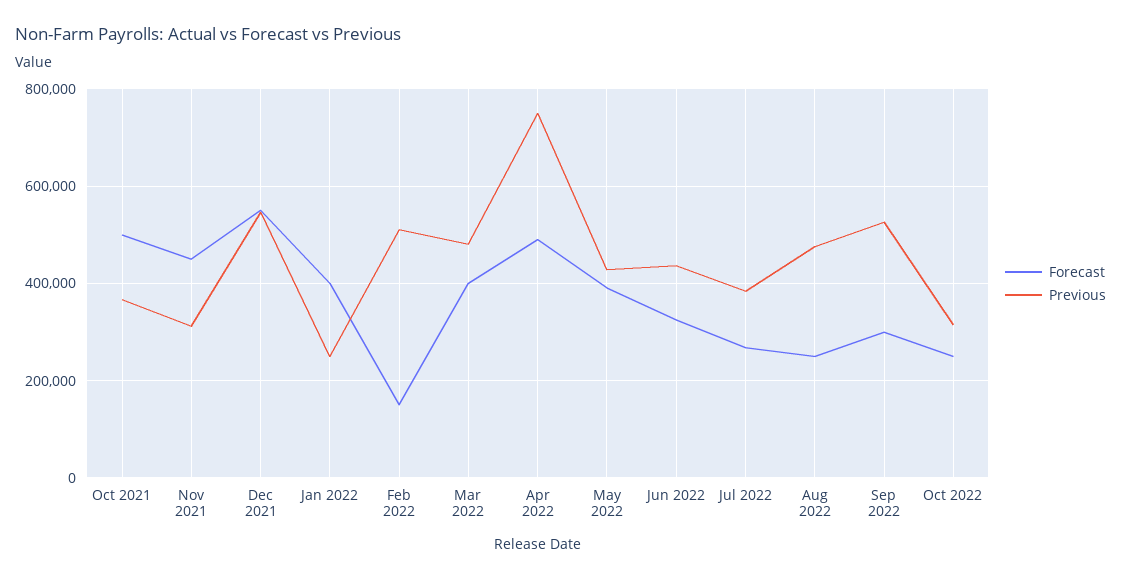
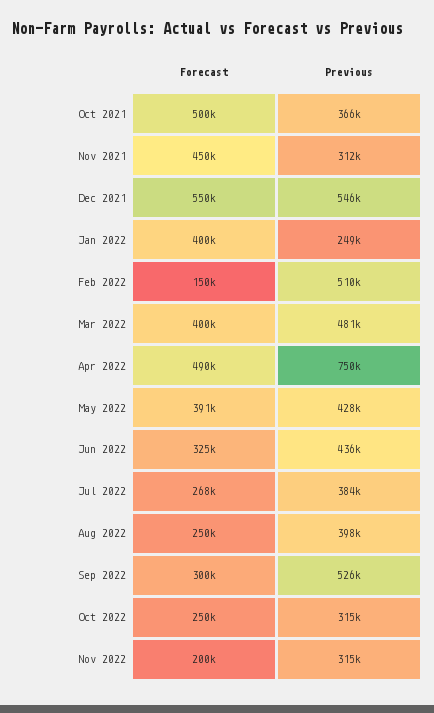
Previous, Aug 2022: 480000 -> 398000
Forecast, Nov 2022: none -> 200000
Previous, Nov 2022: none -> 315000

